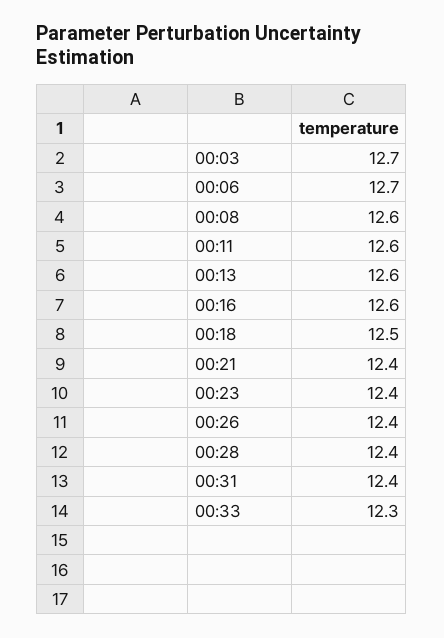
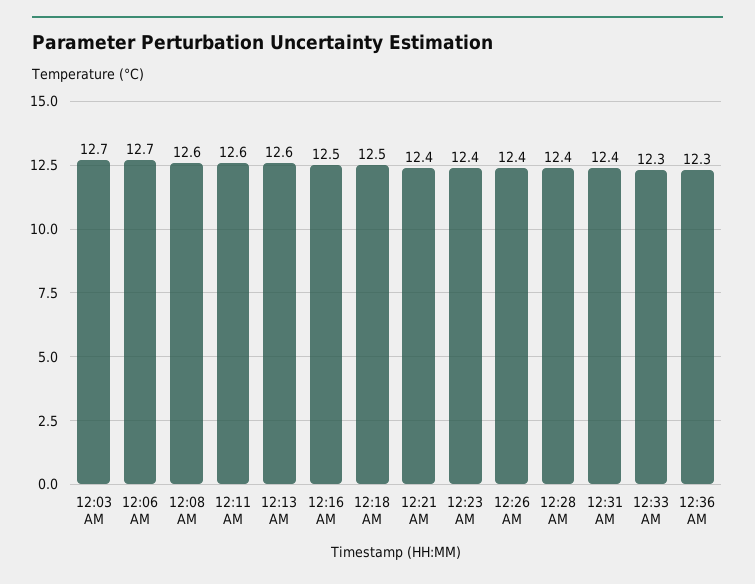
00:16: 12.6 -> 12.5
12:36 AM: none -> 12.3

